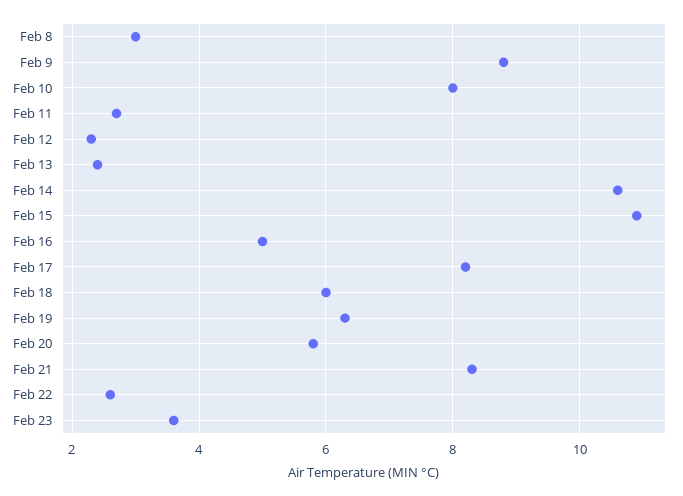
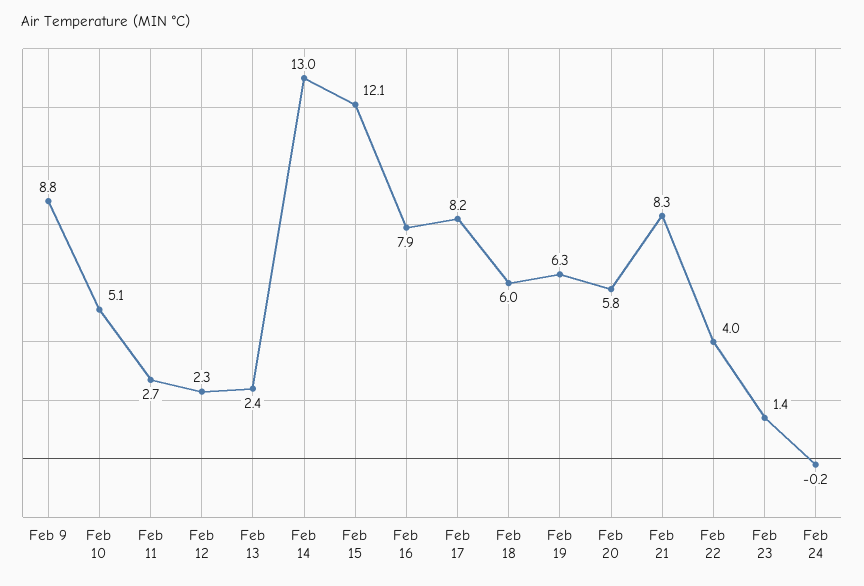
Feb 8: 3 -> none
Feb 10: 8 -> 5.1
Feb 14: 10.5 -> 13
Feb 15: 11 -> 12.1
Feb 16: 5 -> 7.9
Feb 22: 2.5 -> 4
Feb 23: 3.5 -> 1.4
Feb 24: none -> -0.2

